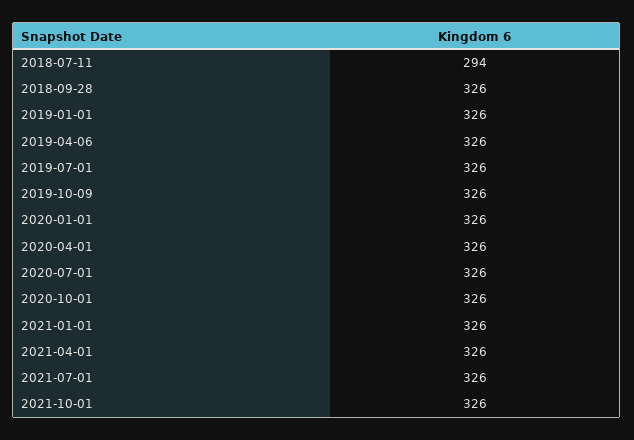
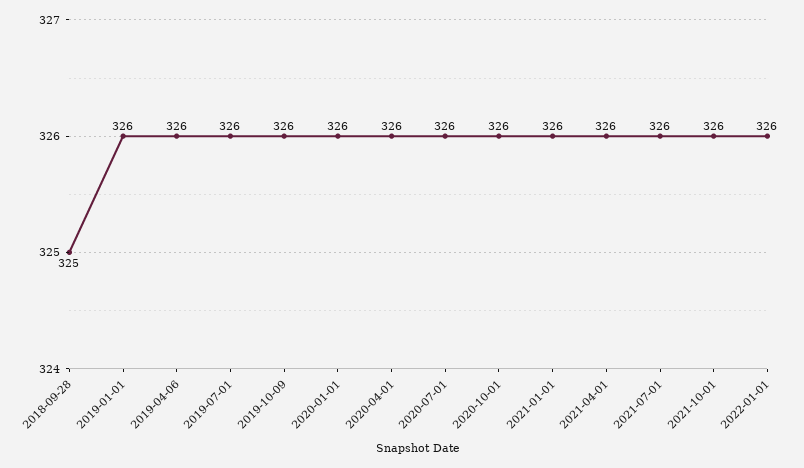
2018-07-11: 294 -> none
2018-09-28: 326 -> 325
2022-01-01: none -> 326

